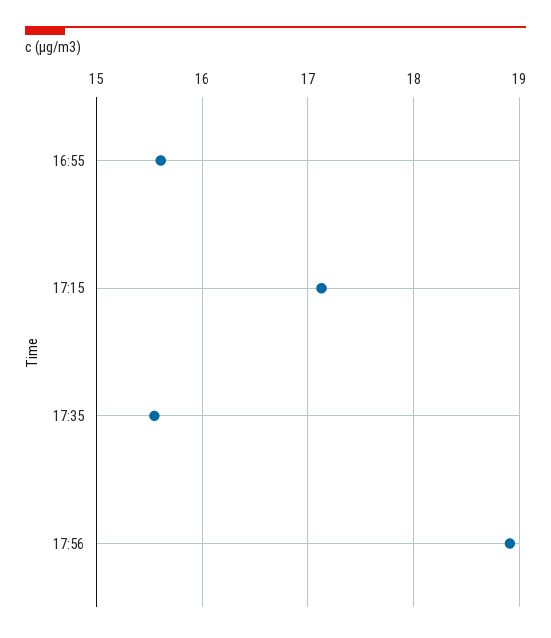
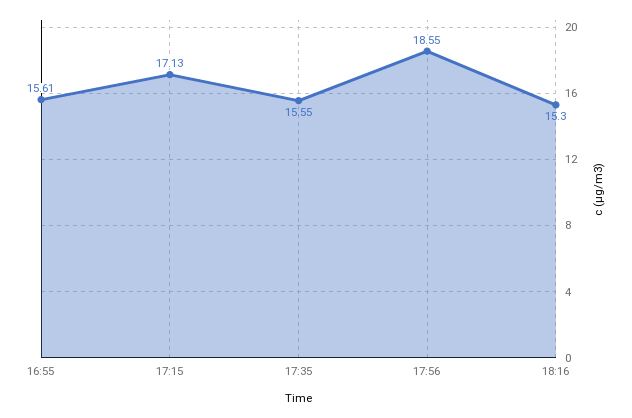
17:56: 18.9 -> 18.55
18:16: none -> 15.3

